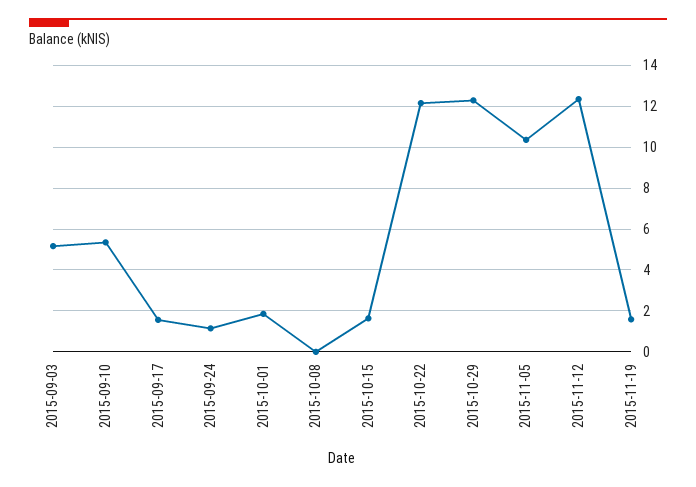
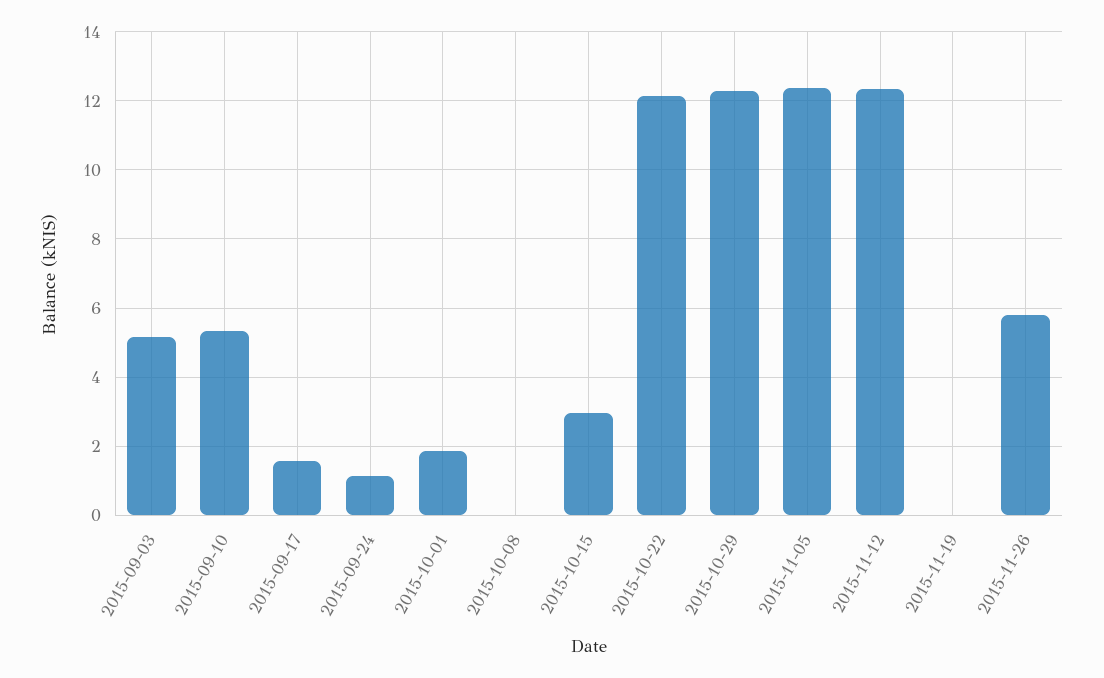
2015-10-15: 1.5 -> 3
2015-11-05: 10.5 -> 12.4
2015-11-19: 1.5 -> 0
2015-11-26: none -> 5.8

